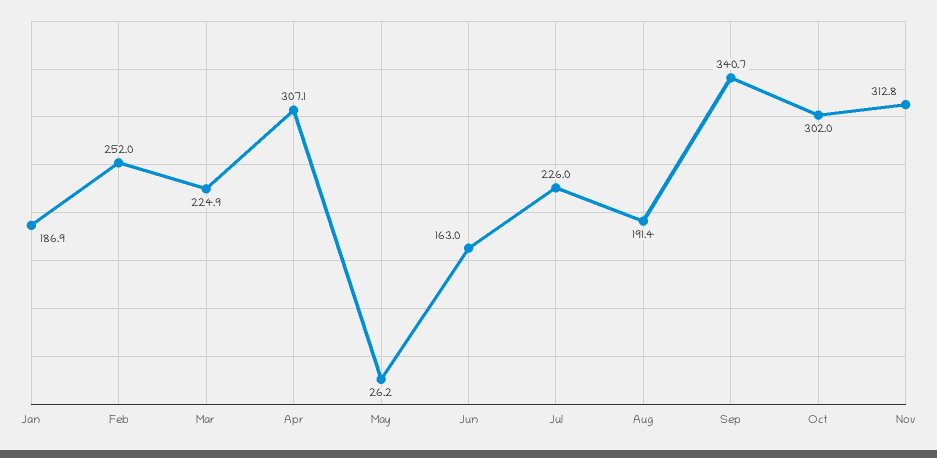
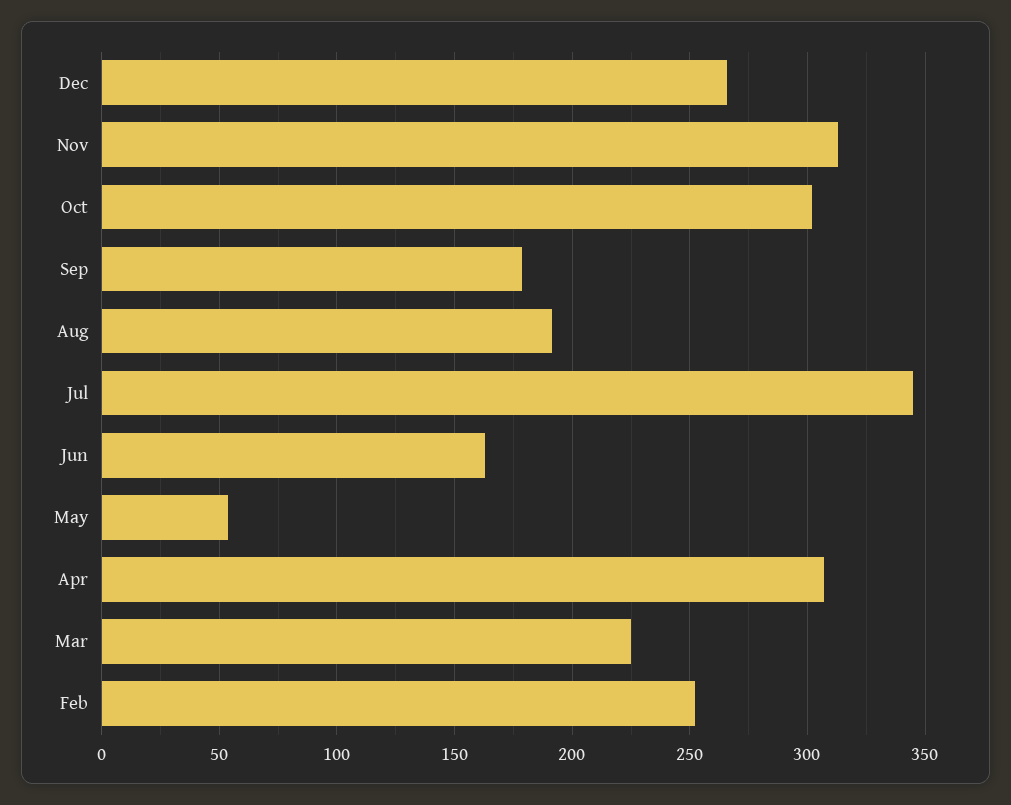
Jan: 186.9 -> none
May: 26.2 -> 55
Jul: 226 -> 345
Sep: 340.7 -> 180
Dec: none -> 265

